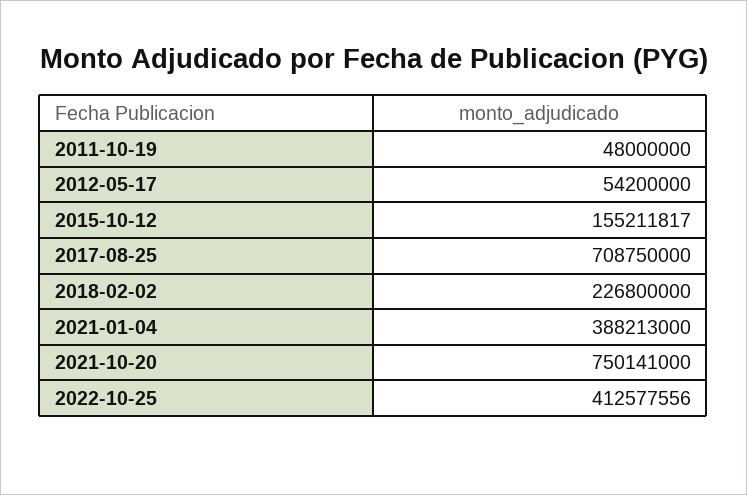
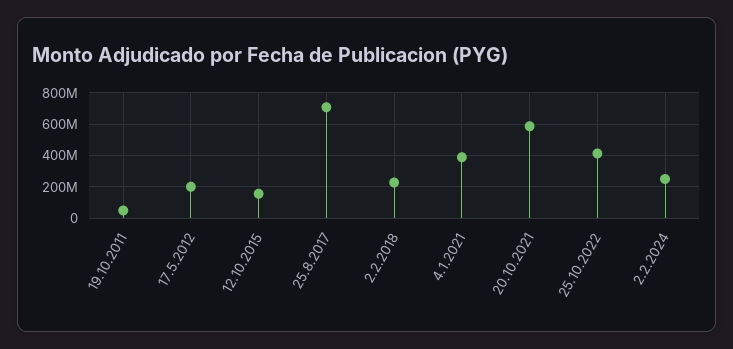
2012-05-17: 54200000 -> 200000000
2021-10-20: 750141000 -> 600000000
2.2.2024: none -> 250000000

